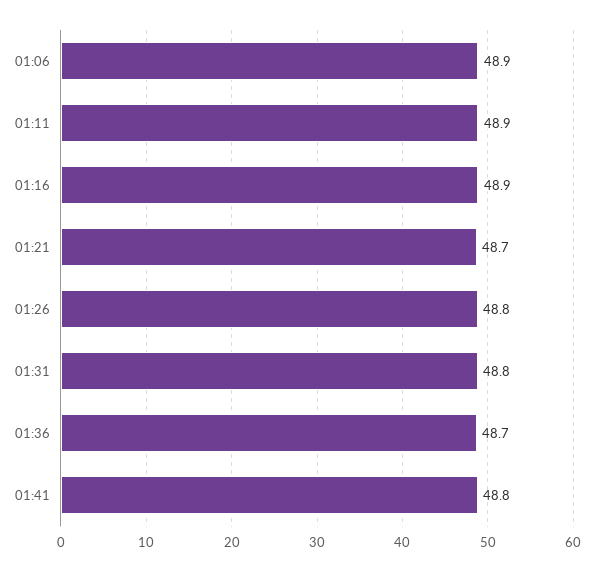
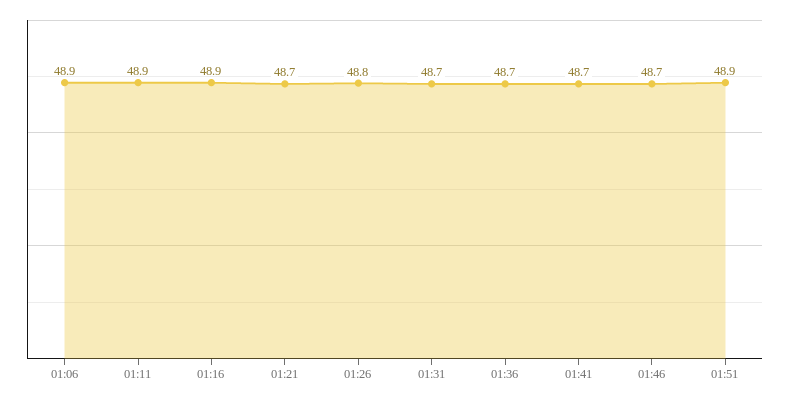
01:31: 48.8 -> 48.7
01:41: 48.8 -> 48.7
01:46: none -> 48.7
01:51: none -> 48.9

